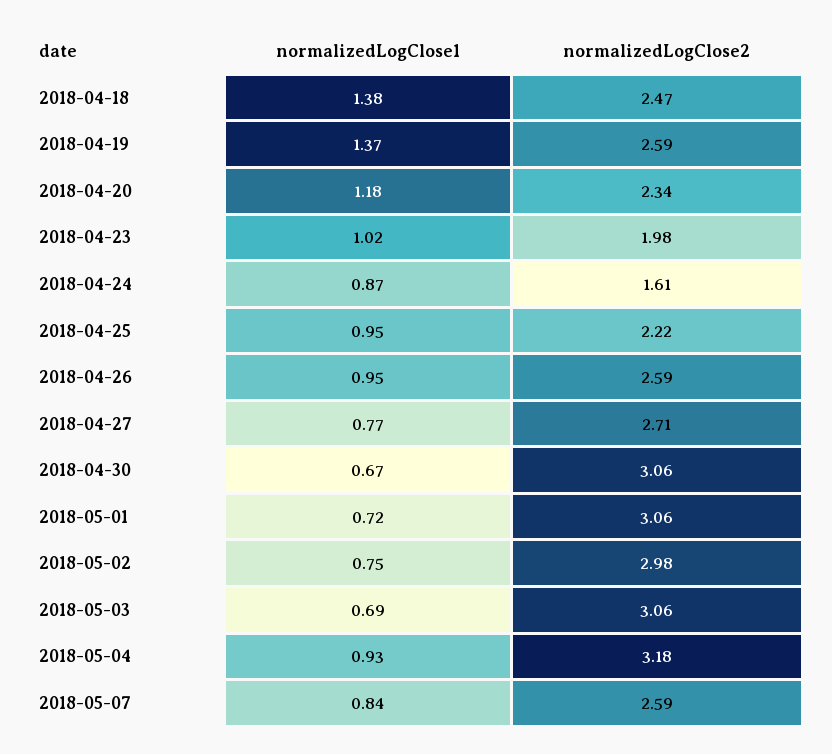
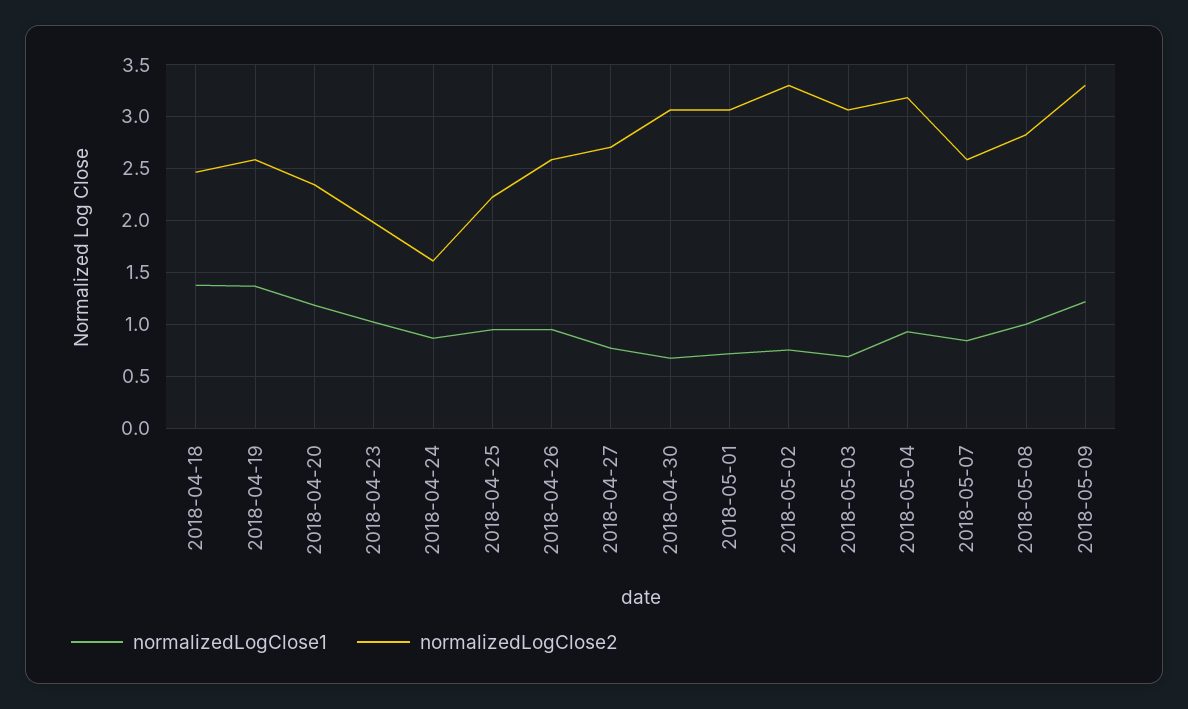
normalizedLogClose2, 2018-05-02: 2.98 -> 3.3
normalizedLogClose1, 2018-05-08: none -> 1
normalizedLogClose2, 2018-05-08: none -> 2.8
normalizedLogClose1, 2018-05-09: none -> 1.2
normalizedLogClose2, 2018-05-09: none -> 3.3

